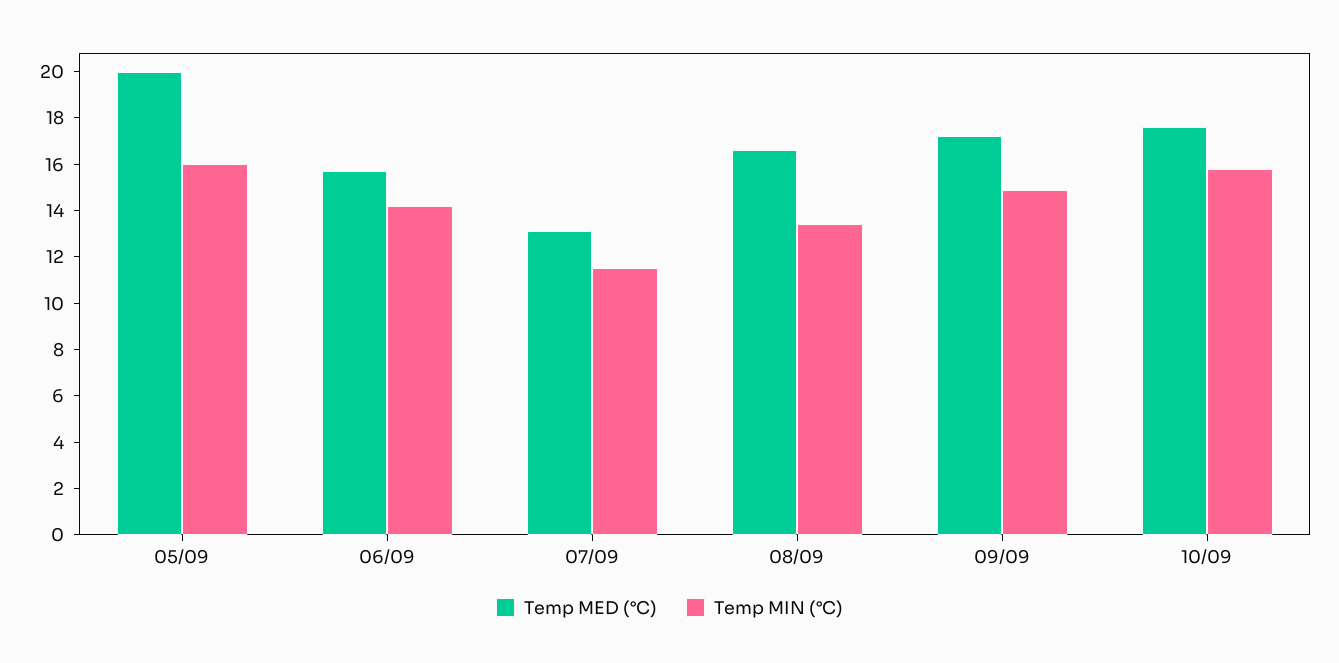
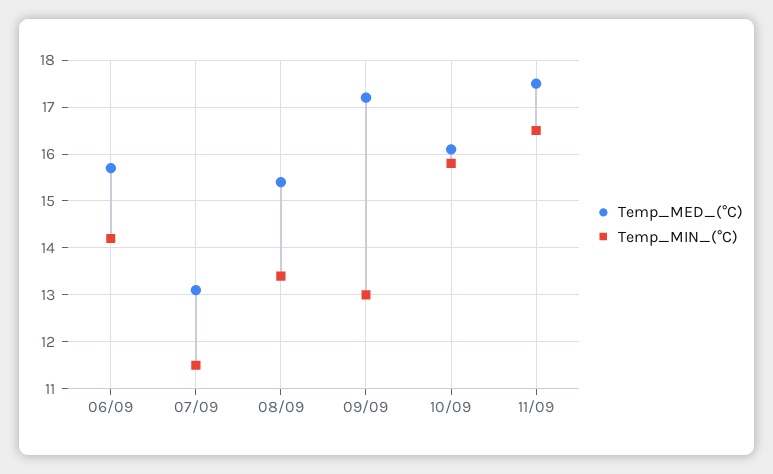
Temp MED (°C), 05/09: 20 -> none
Temp MIN (°C), 05/09: 16 -> none
Temp MED (°C), 08/09: 16.5 -> 15.5
Temp MIN (°C), 09/09: 15 -> 13
Temp MED (°C), 10/09: 17.5 -> 16
Temp MED (°C), 11/09: none -> 17.5
Temp MIN (°C), 11/09: none -> 16.5

